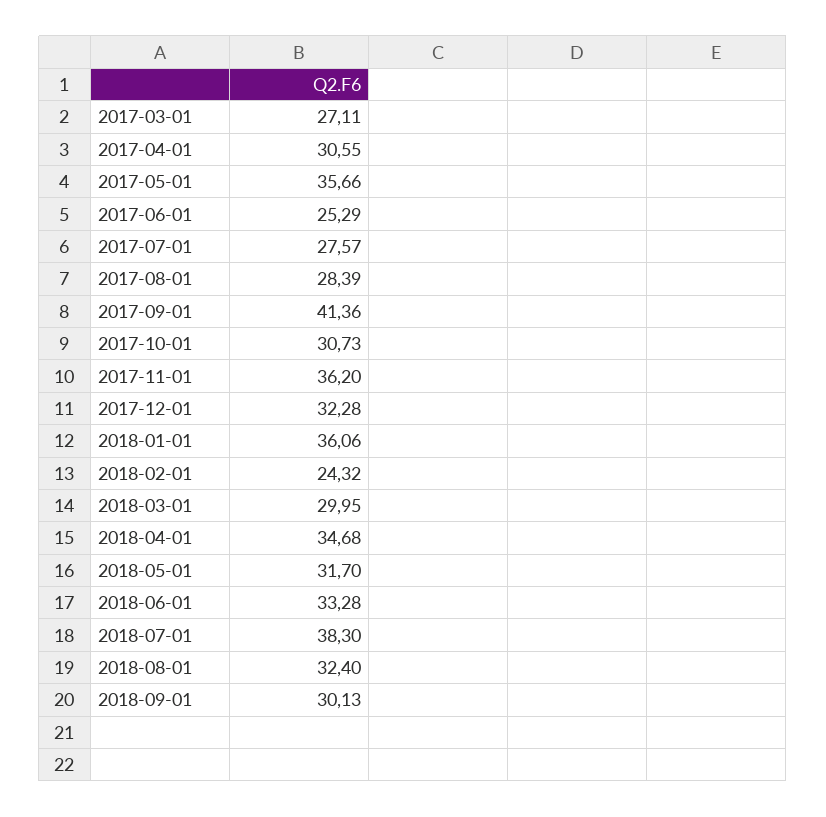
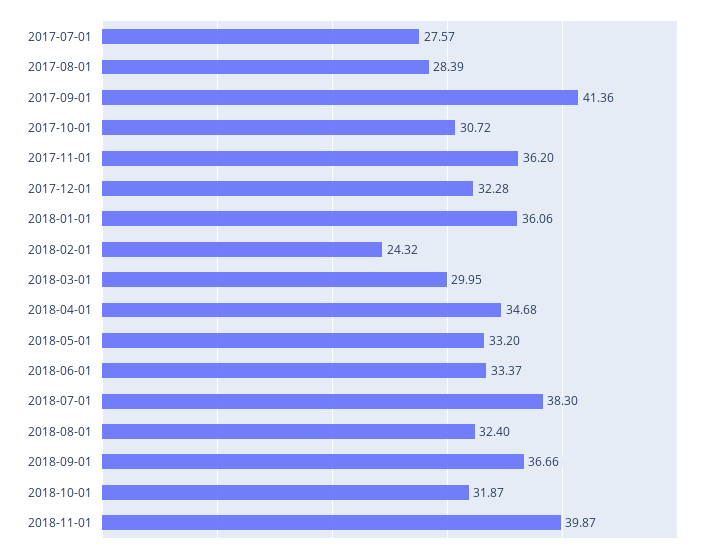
2017-03-01: 27.11 -> none
2017-04-01: 30.55 -> none
2017-05-01: 35.66 -> none
2017-06-01: 25.29 -> none
2017-10-01: 30.73 -> 30.72
2018-05-01: 31.7 -> 33.2
2018-06-01: 33.28 -> 33.37
2018-09-01: 30.13 -> 36.66
2018-10-01: none -> 31.87
2018-11-01: none -> 39.87

